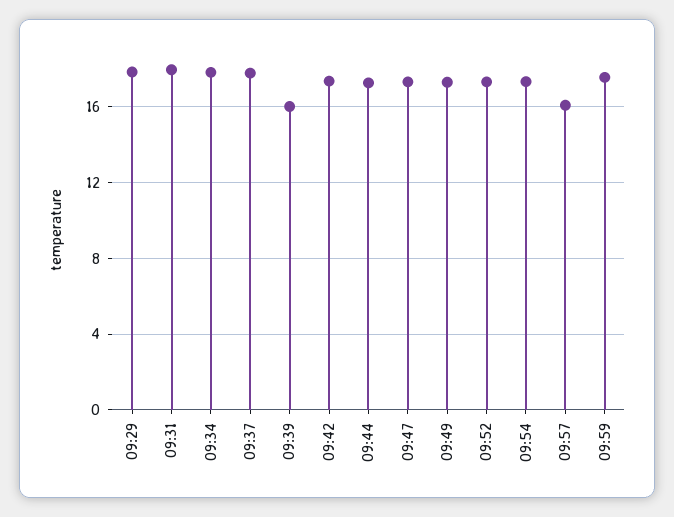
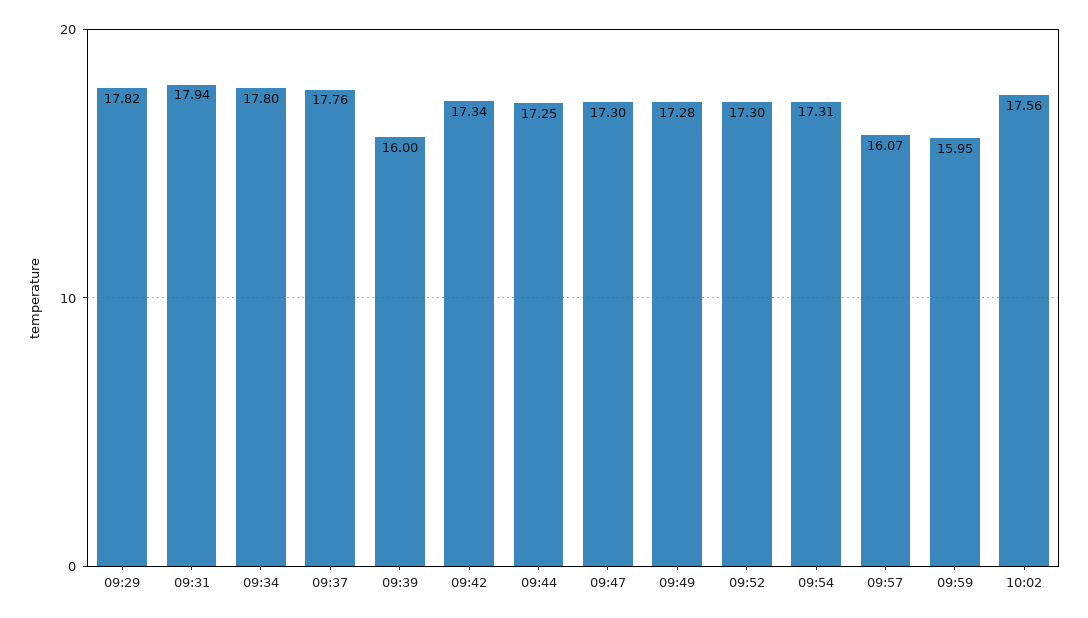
09:59: 17.5 -> 15.95
10:02: none -> 17.56

